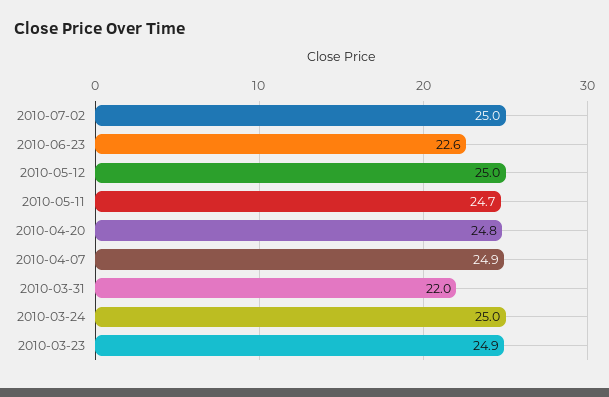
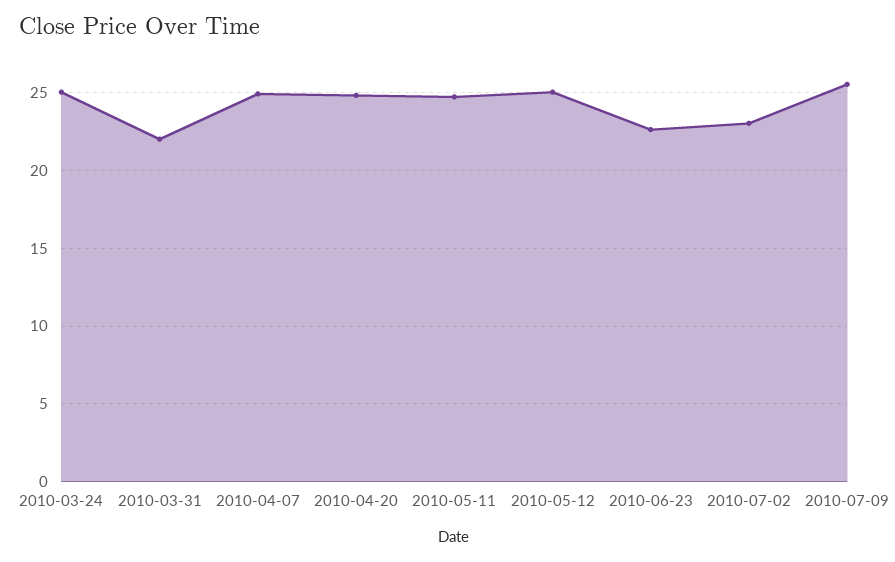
2010-07-02: 25 -> 23
2010-03-23: 24.9 -> none
2010-07-09: none -> 25.5

